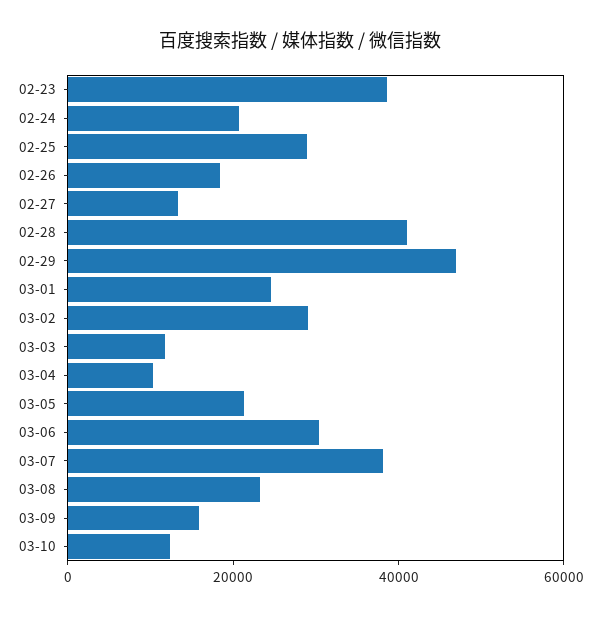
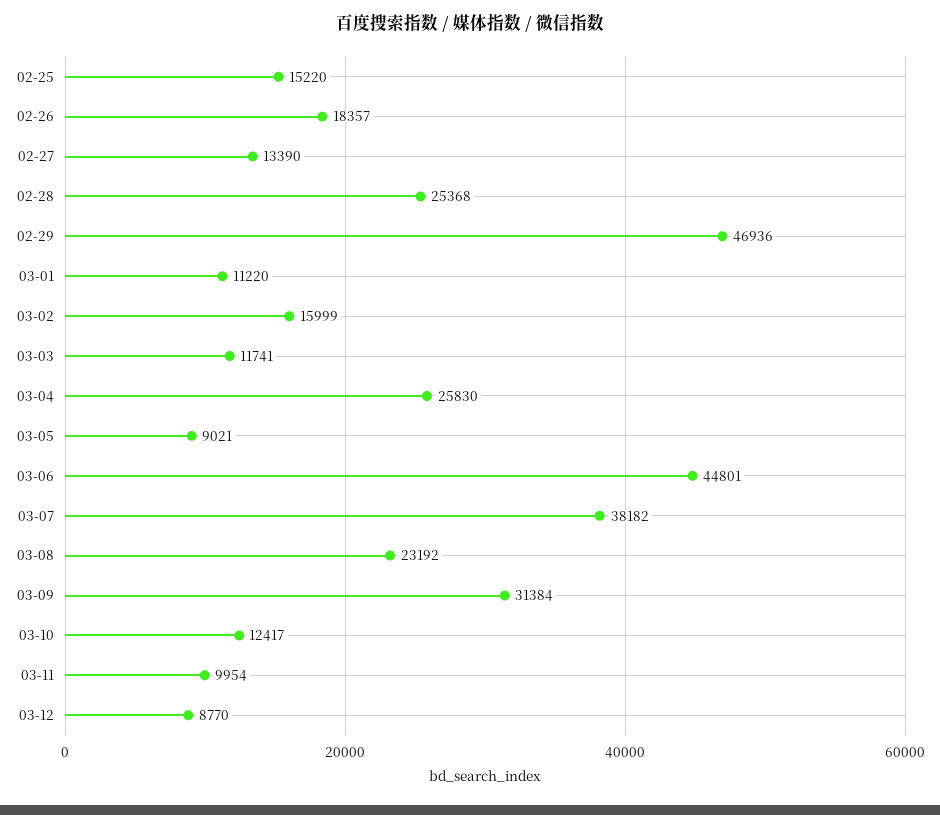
02-23: 40000 -> none
02-24: 20000 -> none
02-25: 30000 -> 15220
02-28: 40000 -> 25368
03-01: 25000 -> 11220
03-02: 30000 -> 15999
03-04: 10000 -> 25830
03-05: 20000 -> 9021
03-06: 30000 -> 44801
03-09: 15000 -> 31384
03-11: none -> 9954
03-12: none -> 8770

